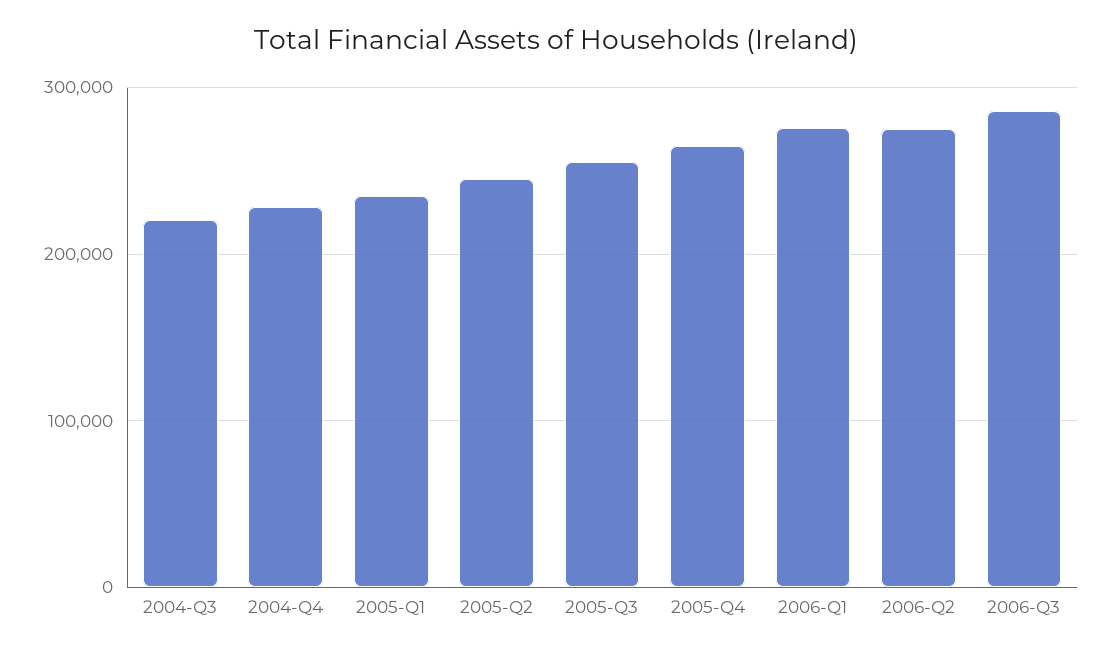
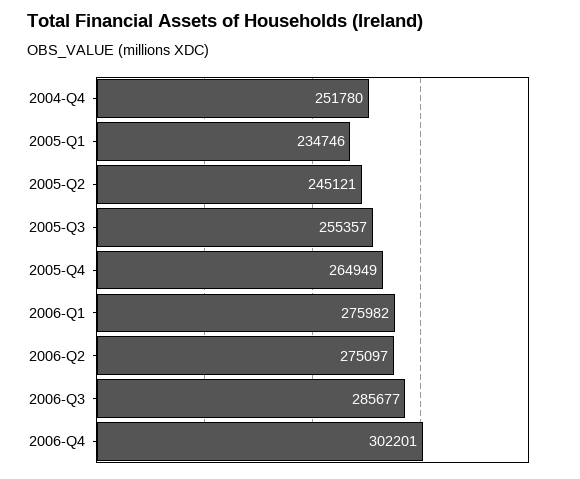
2004-Q3: 220000 -> none
2004-Q4: 230000 -> 251780
2006-Q4: none -> 302201

